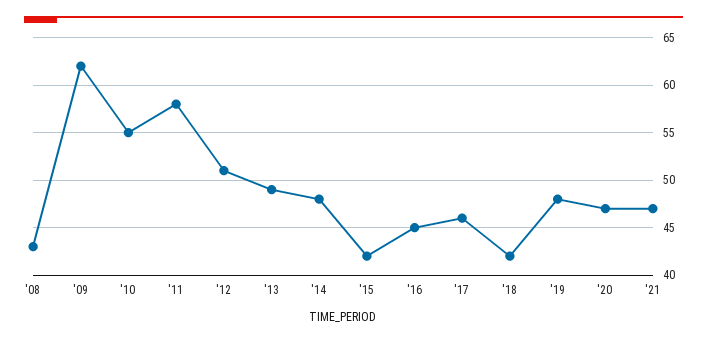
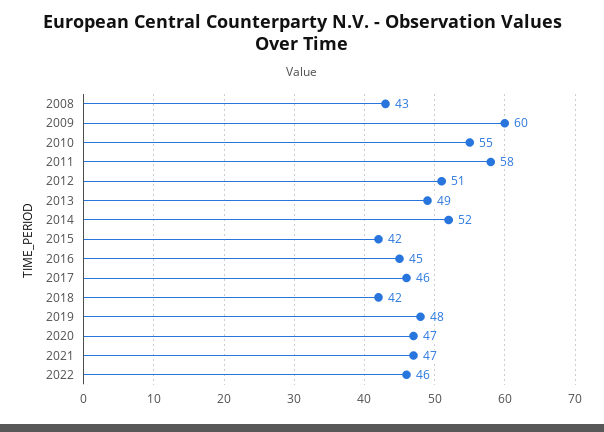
'09: 62 -> 60
'14: 48 -> 52
2022: none -> 46

